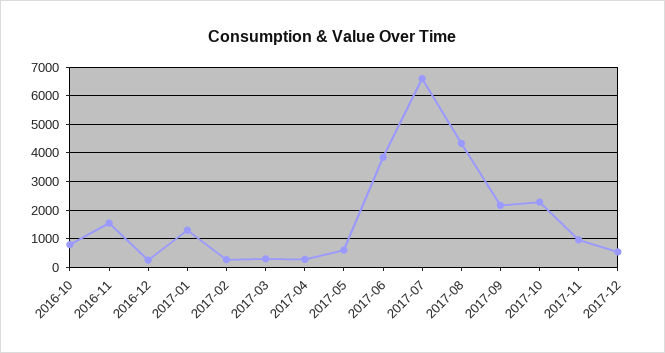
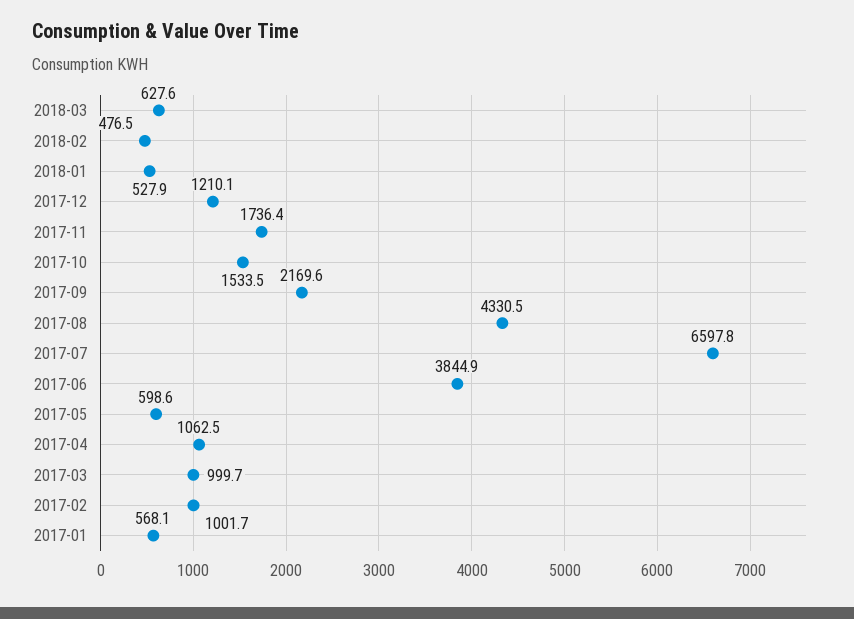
2016-10: 750 -> none
2016-11: 1500 -> none
2016-12: 250 -> none
2017-01: 1250 -> 568.1
2017-02: 250 -> 1001.7
2017-03: 250 -> 999.7
2017-04: 250 -> 1062.5
2017-10: 2250 -> 1533.5
2017-11: 1000 -> 1736.4
2017-12: 500 -> 1210.1
2018-03: none -> 627.6
2018-02: none -> 476.5
2018-01: none -> 527.9

